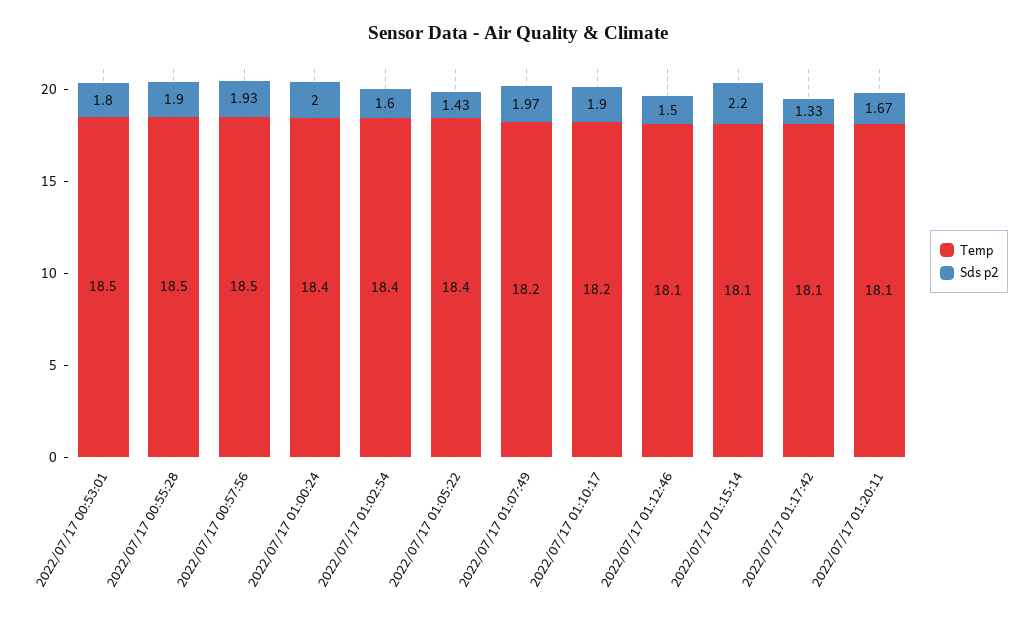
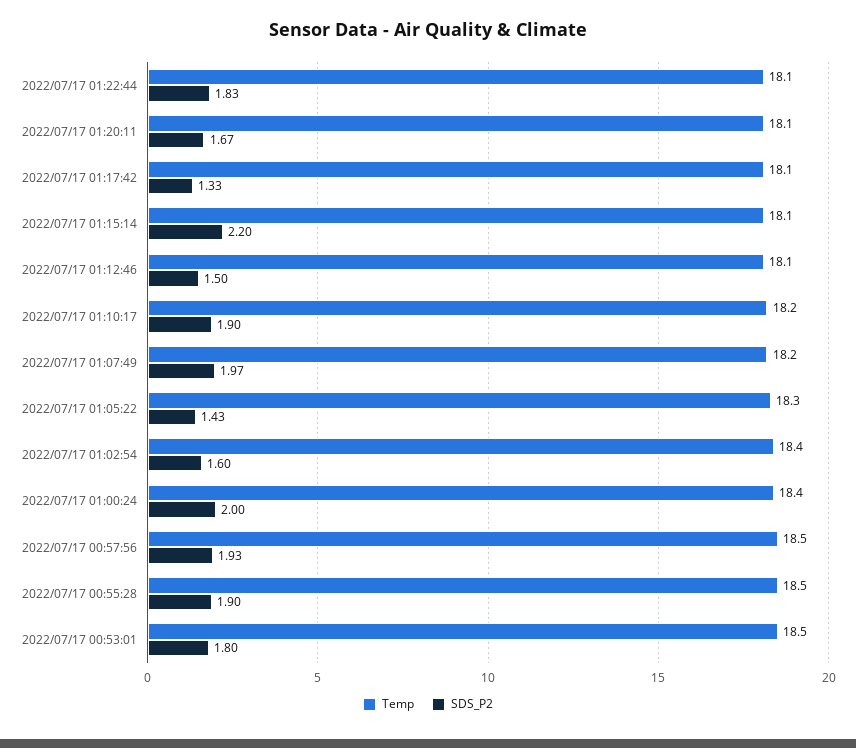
Temp, 2022/07/17 01:05:22: 18.4 -> 18.3
Temp, 2022/07/17 01:22:44: none -> 18.1
Sds p2, 2022/07/17 01:22:44: none -> 1.83

